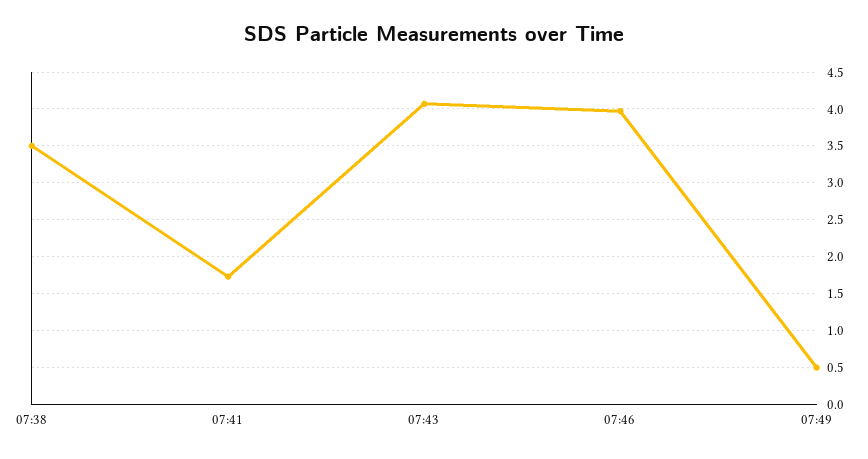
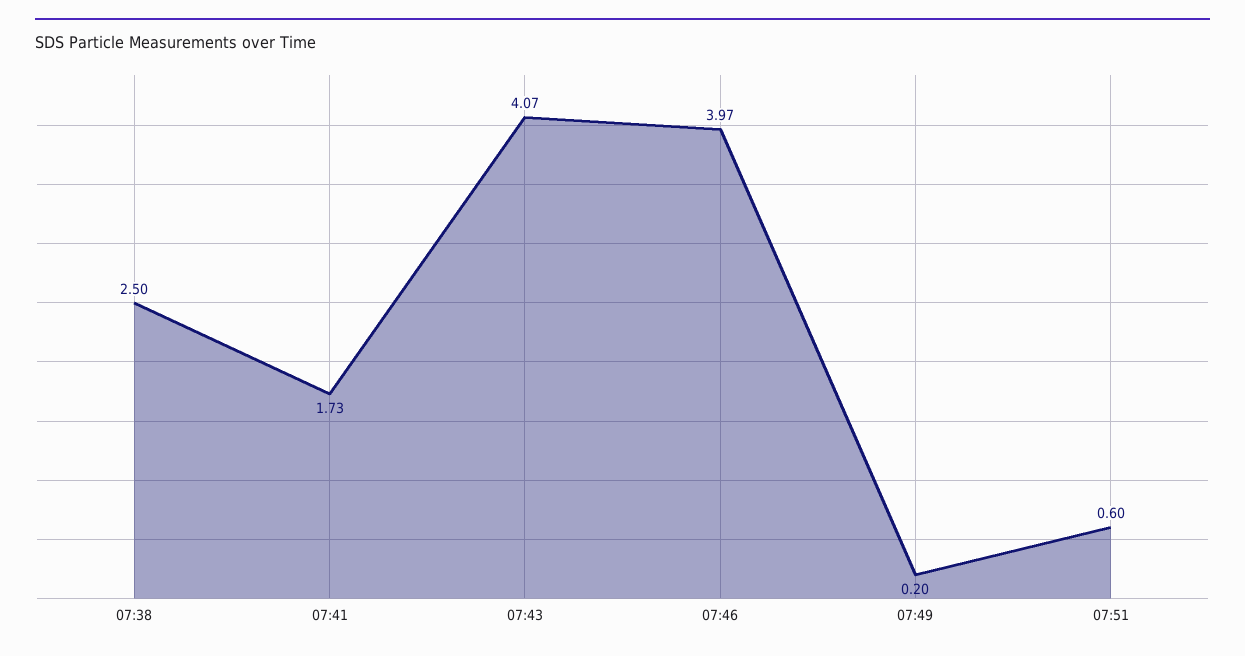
07:38: 3.5 -> 2.5
07:49: 0.5 -> 0.2
07:51: none -> 0.6

